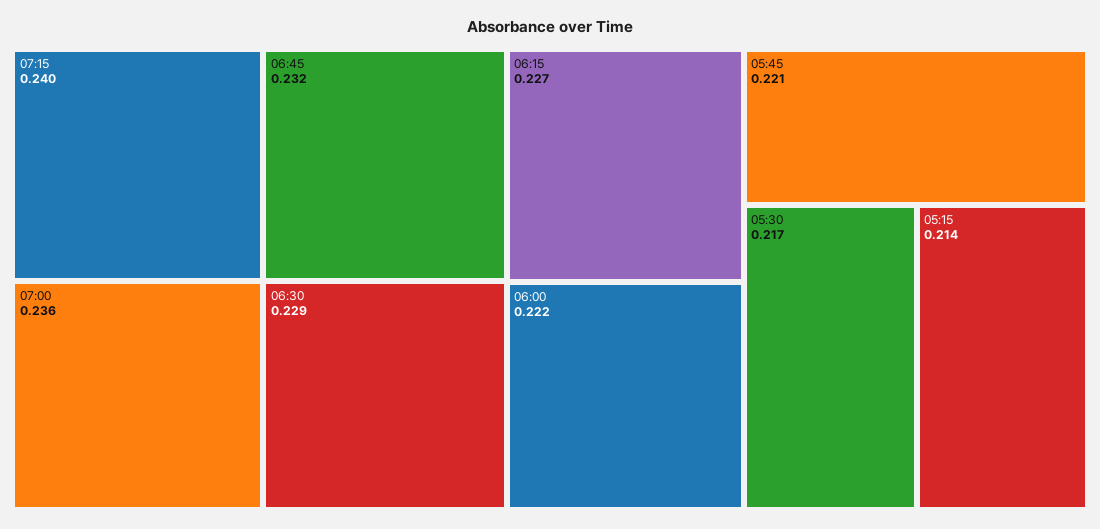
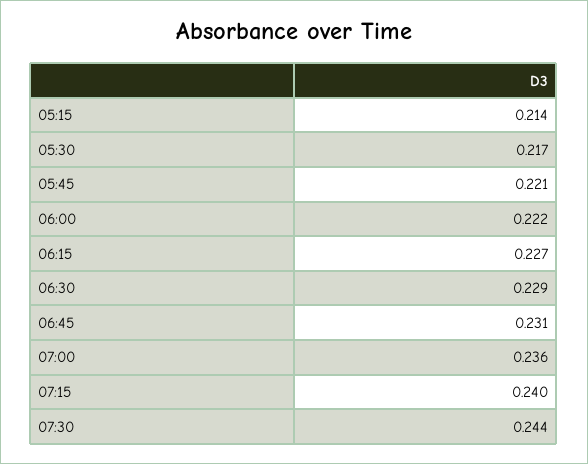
06:45: 0.232 -> 0.231
07:30: none -> 0.244

